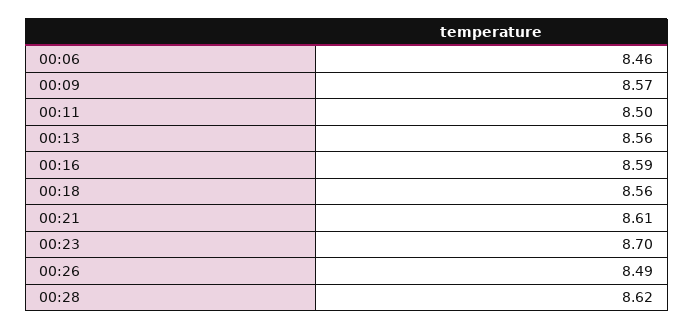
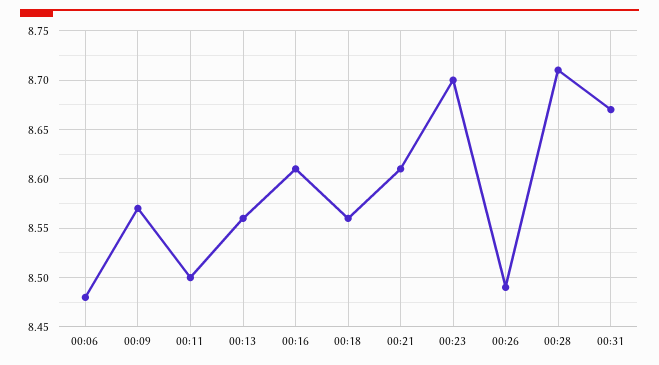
00:06: 8.46 -> 8.48
00:16: 8.59 -> 8.61
00:28: 8.62 -> 8.71
00:31: none -> 8.67

